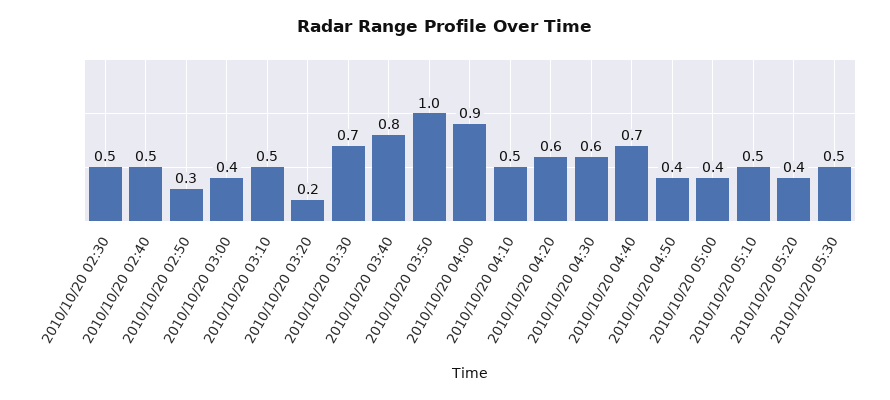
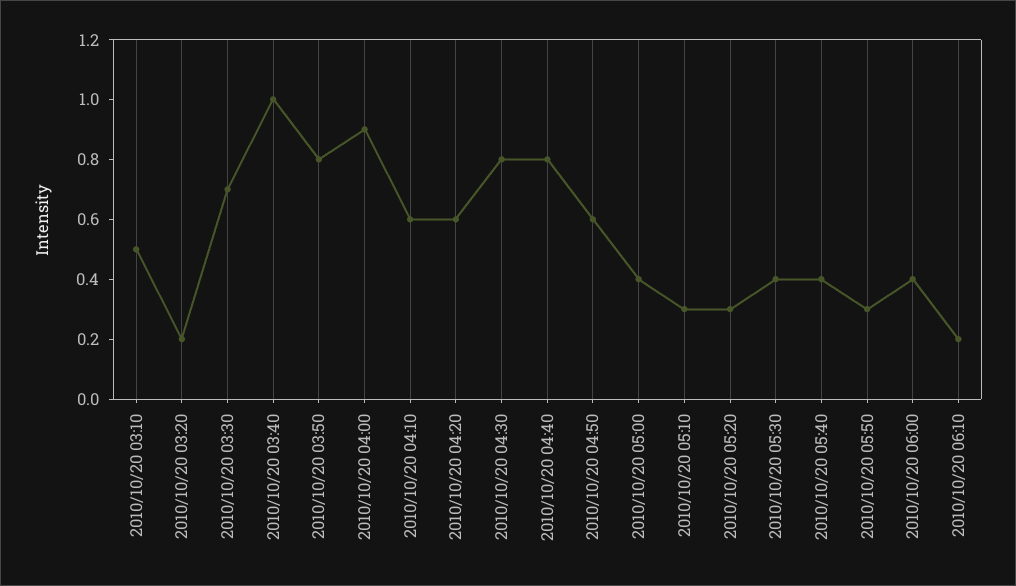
2010/10/20 02:30: 0.5 -> none
2010/10/20 02:40: 0.5 -> none
2010/10/20 02:50: 0.3 -> none
2010/10/20 03:00: 0.4 -> none
2010/10/20 03:40: 0.8 -> 1
2010/10/20 03:50: 1 -> 0.8
2010/10/20 04:10: 0.5 -> 0.6
2010/10/20 04:30: 0.6 -> 0.8
2010/10/20 04:40: 0.7 -> 0.8
2010/10/20 04:50: 0.4 -> 0.6
2010/10/20 05:10: 0.5 -> 0.3
2010/10/20 05:20: 0.4 -> 0.3
2010/10/20 05:30: 0.5 -> 0.4
2010/10/20 05:40: none -> 0.4
2010/10/20 05:50: none -> 0.3
2010/10/20 06:00: none -> 0.4
2010/10/20 06:10: none -> 0.2

